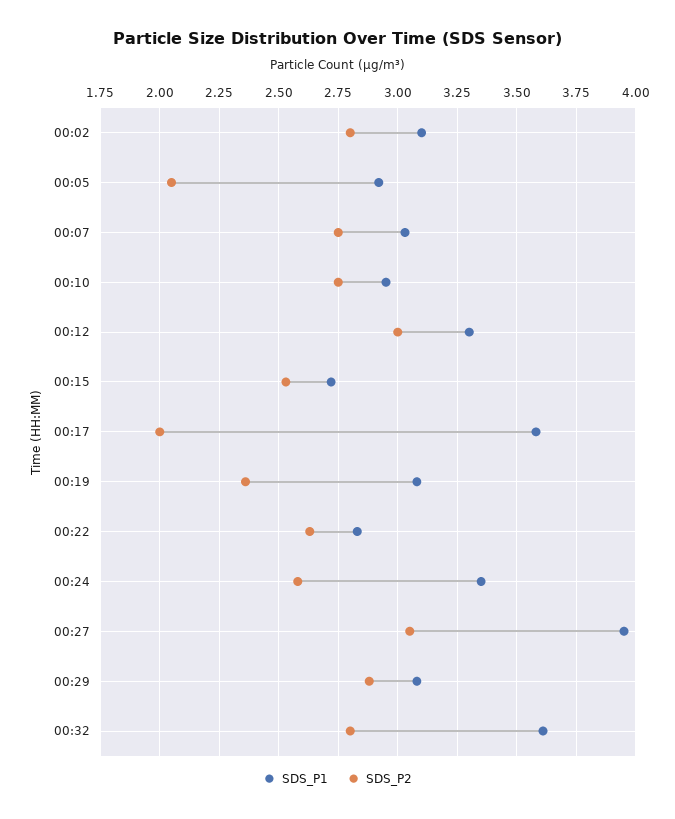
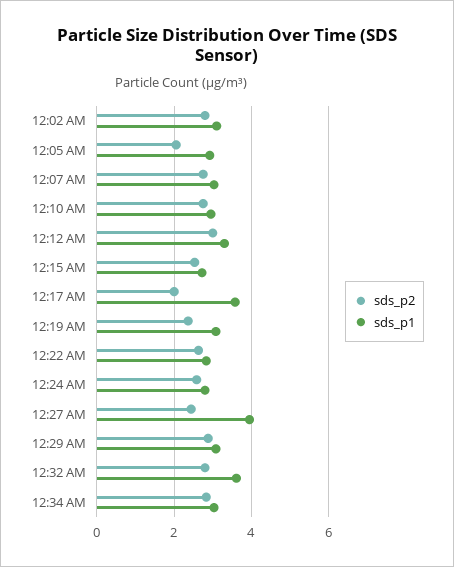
SDS_P1, 00:24: 3.35 -> 2.8
SDS_P2, 00:27: 3.05 -> 2.4
SDS_P2, 12:34 AM: none -> 2.8
SDS_P1, 12:34 AM: none -> 3

